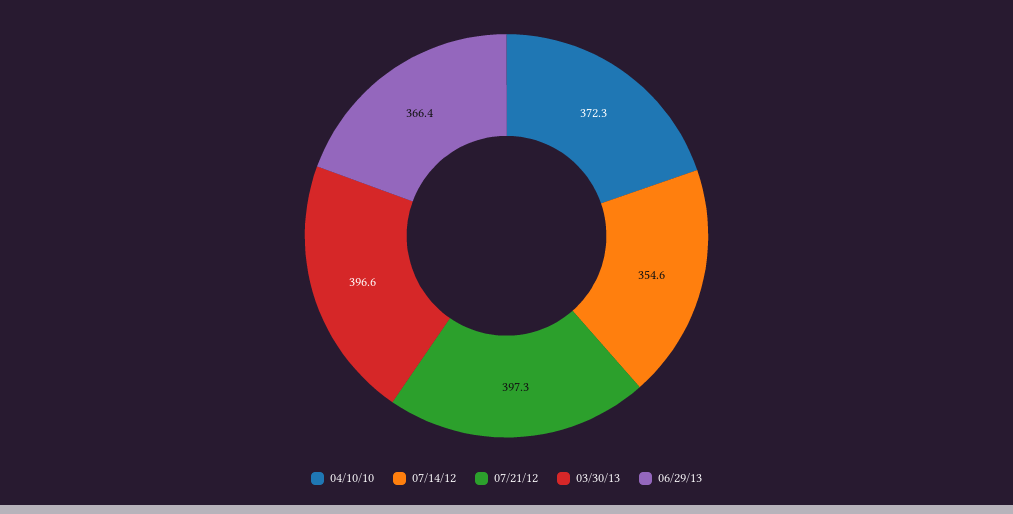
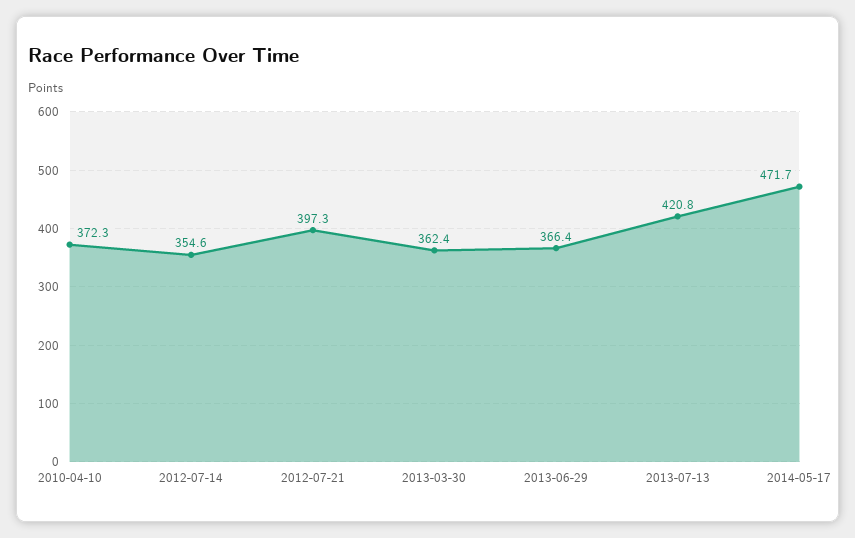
03/30/13: 396.6 -> 362.4
2013-07-13: none -> 420.8
2014-05-17: none -> 471.7

